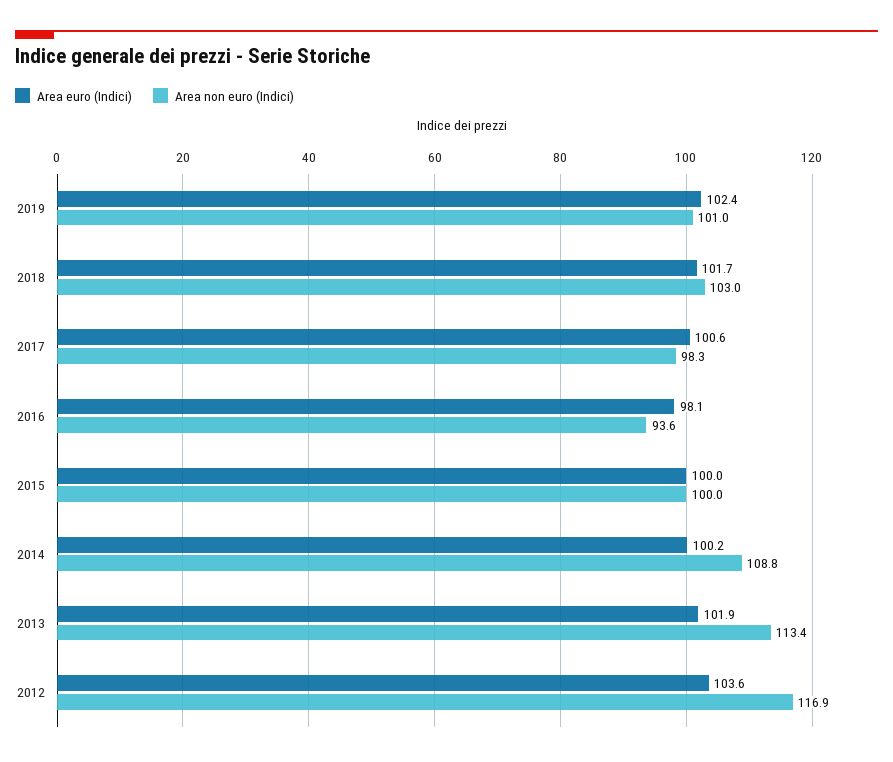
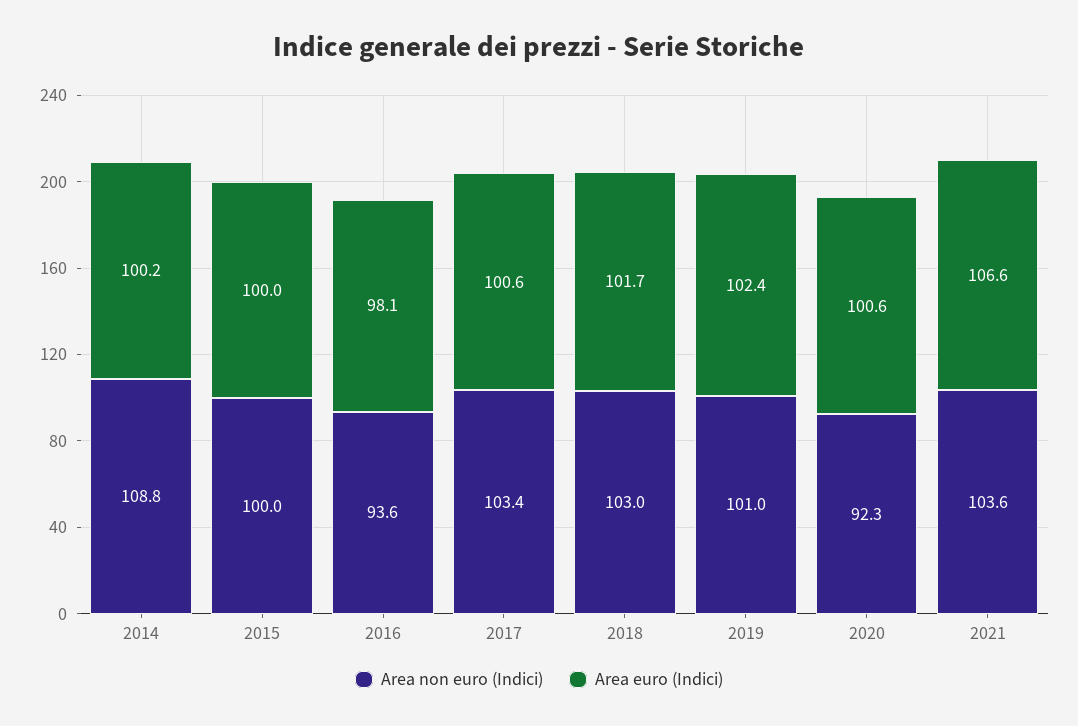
Area non euro (Indici), 2017: 98.3 -> 103.4
Area euro (Indici), 2013: 101.9 -> none
Area non euro (Indici), 2013: 113.4 -> none
Area euro (Indici), 2012: 103.6 -> none
Area non euro (Indici), 2012: 116.9 -> none
Area non euro (Indici), 2020: none -> 92.3
Area euro (Indici), 2020: none -> 100.6
Area non euro (Indici), 2021: none -> 103.6
Area euro (Indici), 2021: none -> 106.6

